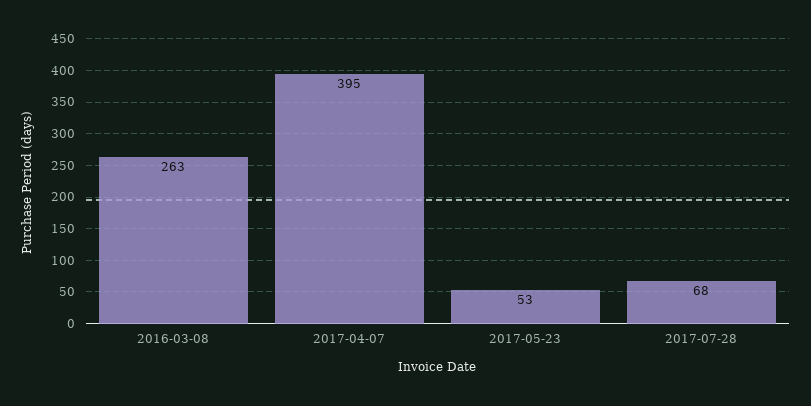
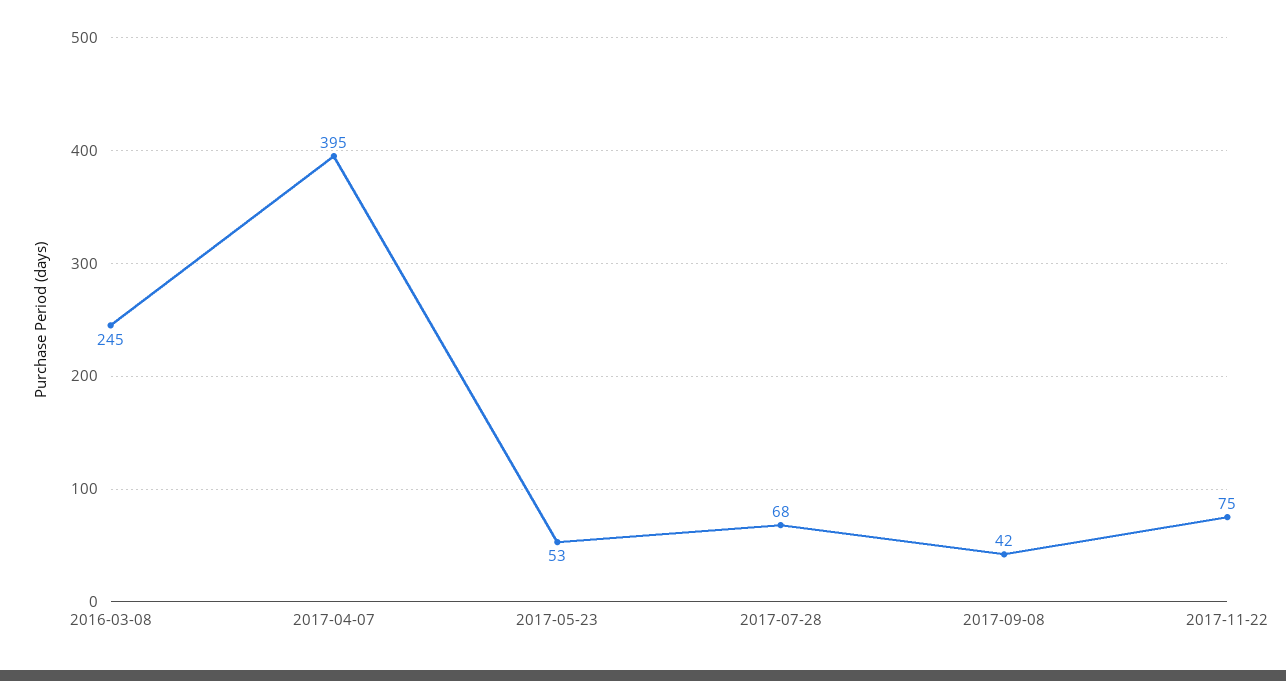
2016-03-08: 263 -> 245
2017-09-08: none -> 42
2017-11-22: none -> 75

